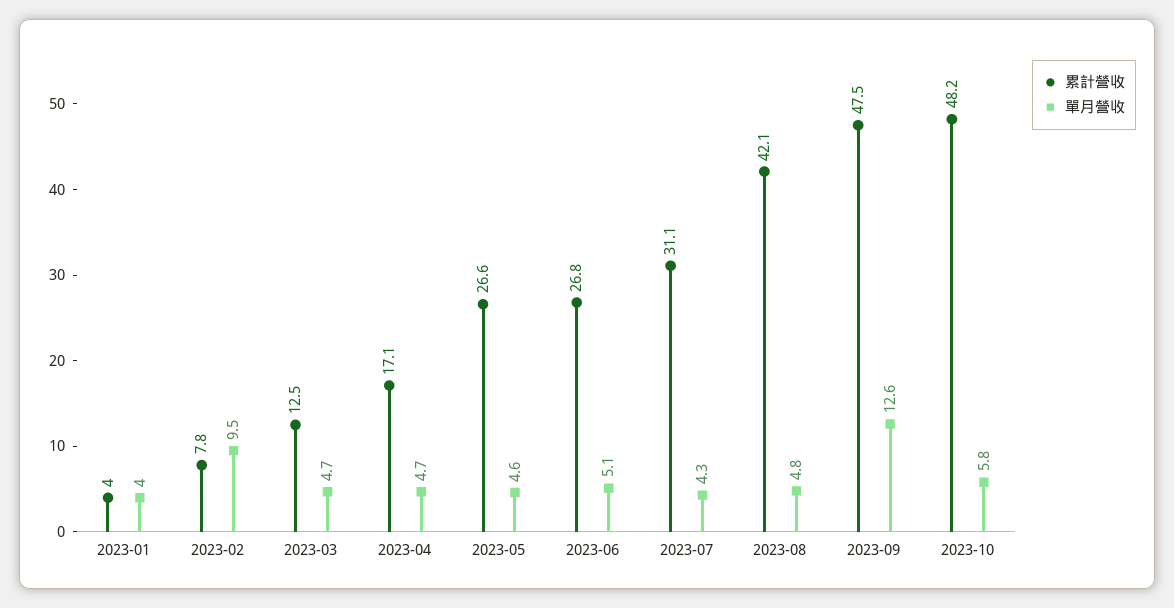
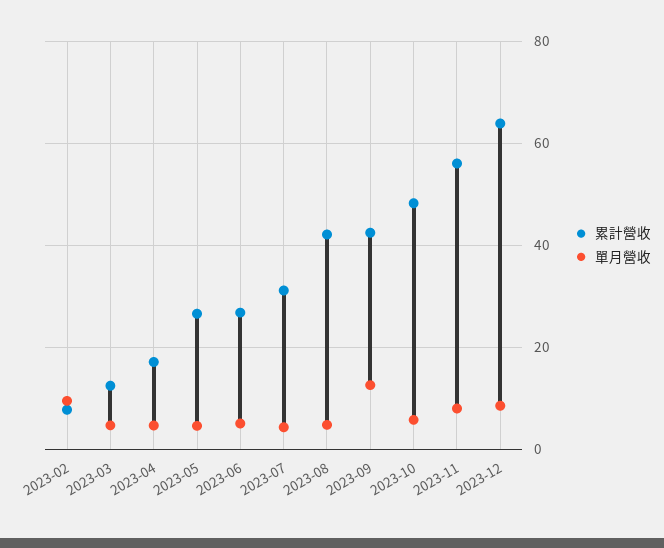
累計營收, 2023-01: 4 -> none
單月營收, 2023-01: 4 -> none
累計營收, 2023-09: 47.5 -> 42
累計營收, 2023-11: none -> 56
單月營收, 2023-11: none -> 8
累計營收, 2023-12: none -> 64
單月營收, 2023-12: none -> 8

